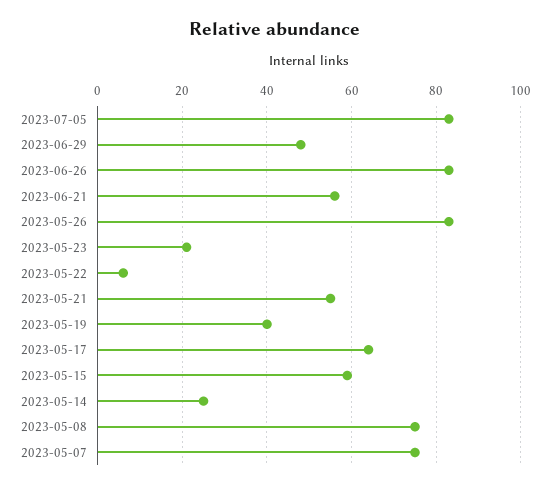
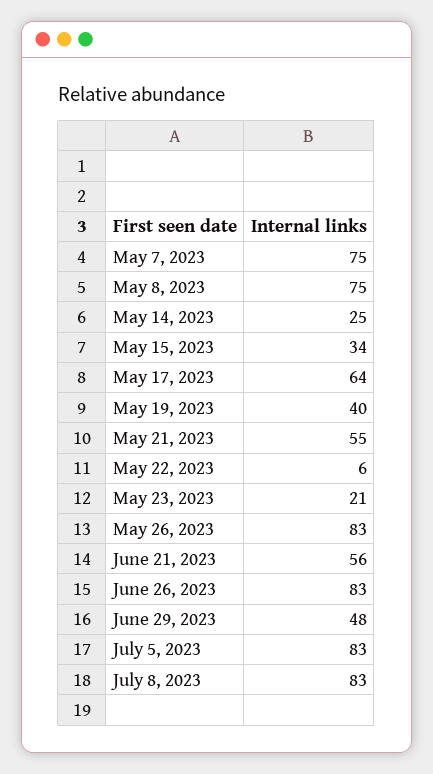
2023-05-15: 60 -> 34
July 8, 2023: none -> 83

